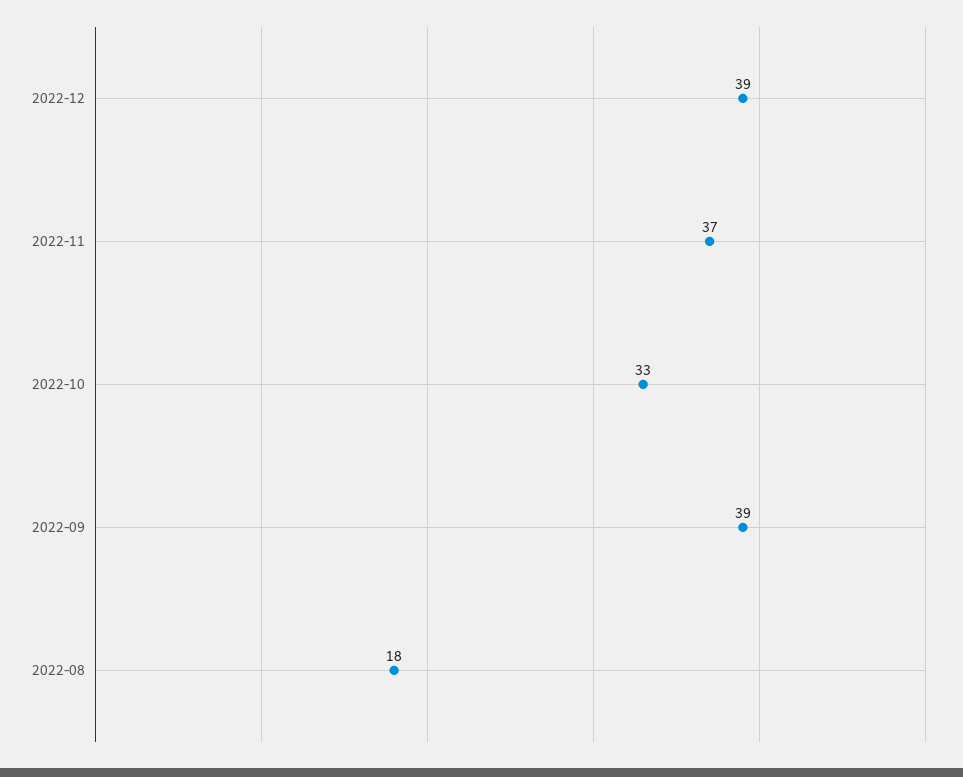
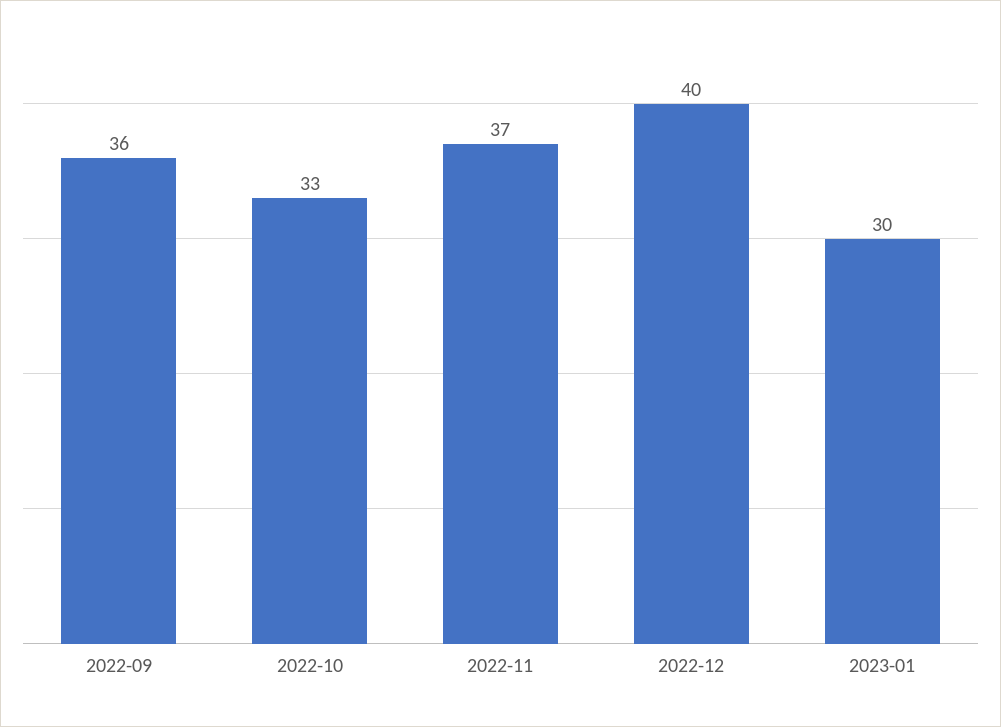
2022-12: 39 -> 40
2022-09: 39 -> 36
2022-08: 18 -> none
2023-01: none -> 30

